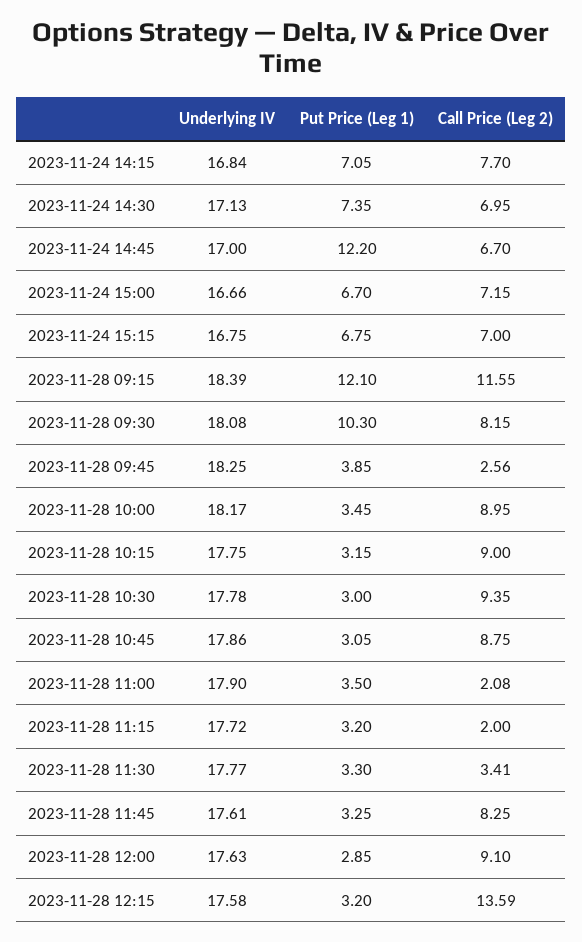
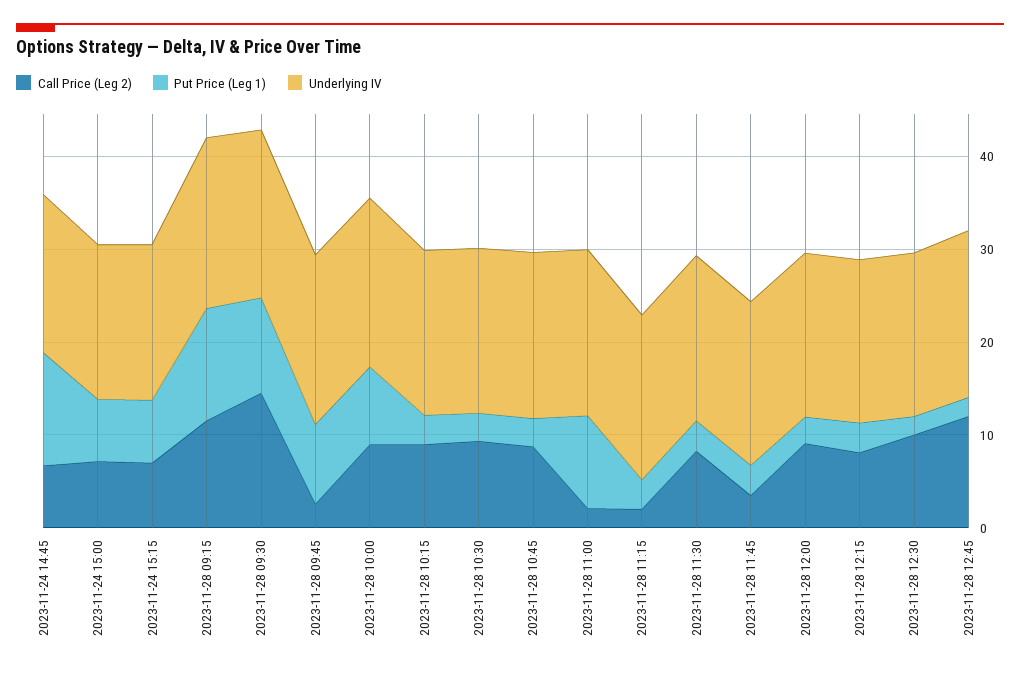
Underlying IV, 2023-11-24 14:15: 16.84 -> none
Put Price (Leg 1), 2023-11-24 14:15: 7.05 -> none
Call Price (Leg 2), 2023-11-24 14:15: 7.7 -> none
Underlying IV, 2023-11-24 14:30: 17.13 -> none
Put Price (Leg 1), 2023-11-24 14:30: 7.35 -> none
Call Price (Leg 2), 2023-11-24 14:30: 6.95 -> none
Call Price (Leg 2), 2023-11-28 09:30: 8.15 -> 14
Put Price (Leg 1), 2023-11-28 09:45: 3.85 -> 8
Put Price (Leg 1), 2023-11-28 10:00: 3.45 -> 8
Put Price (Leg 1), 2023-11-28 11:00: 3.5 -> 10
Call Price (Leg 2), 2023-11-28 11:30: 3.41 -> 8
Call Price (Leg 2), 2023-11-28 11:45: 8.25 -> 4
Call Price (Leg 2), 2023-11-28 12:15: 13.59 -> 8
Call Price (Leg 2), 2023-11-28 12:30: none -> 10
Put Price (Leg 1), 2023-11-28 12:30: none -> 2
Underlying IV, 2023-11-28 12:30: none -> 18
Call Price (Leg 2), 2023-11-28 12:45: none -> 12
Put Price (Leg 1), 2023-11-28 12:45: none -> 2
Underlying IV, 2023-11-28 12:45: none -> 18

